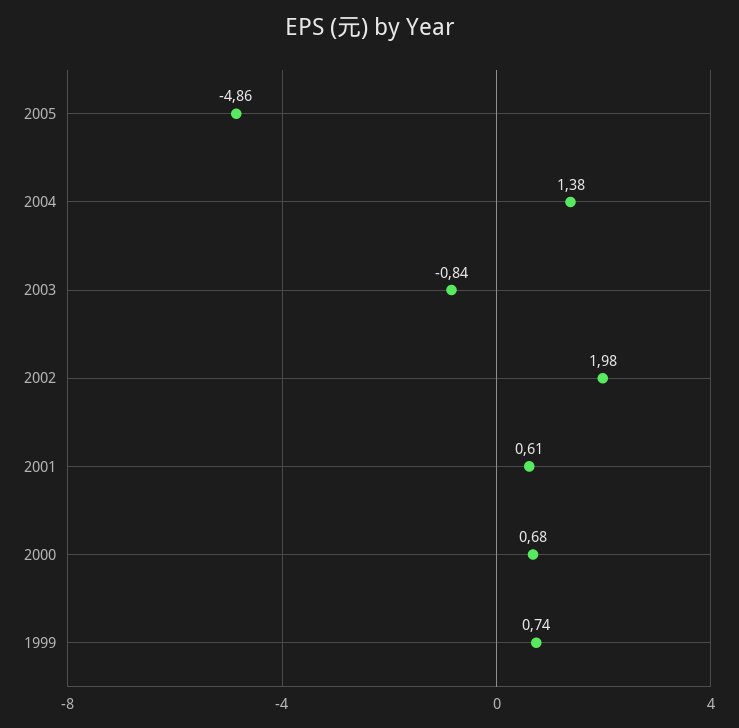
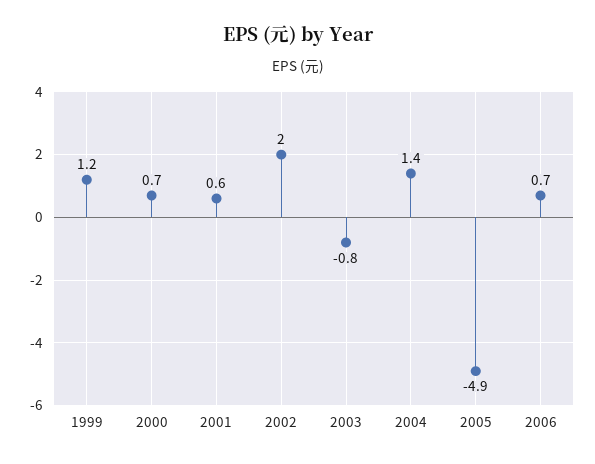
1999: 0.74 -> 1.2
2006: none -> 0.7

